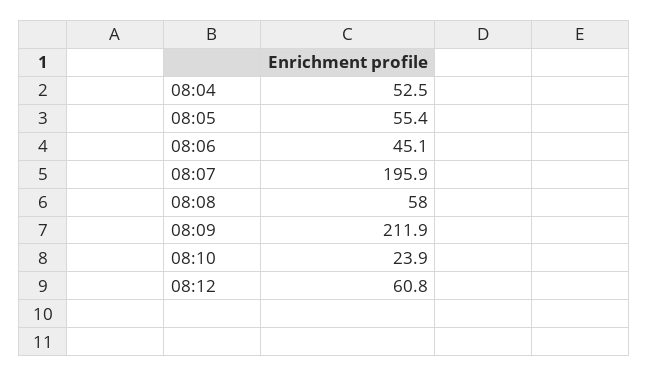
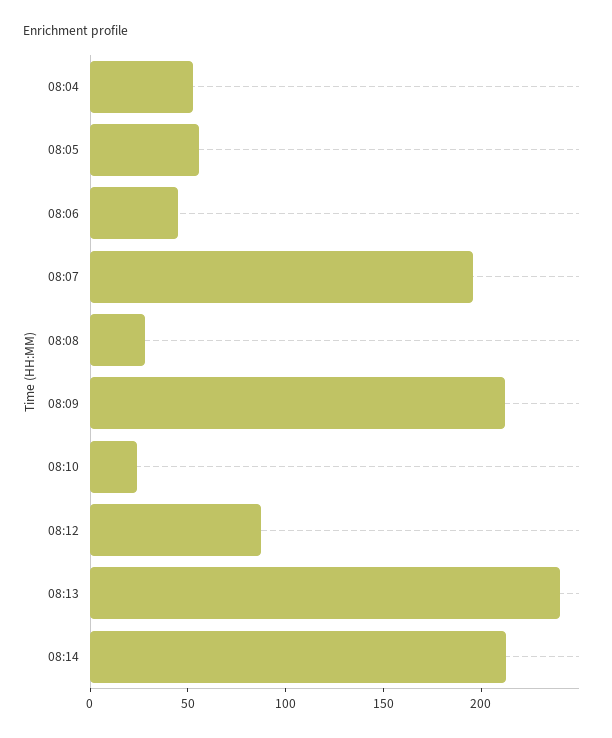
08:08: 58 -> 30
08:12: 60.8 -> 90
08:13: none -> 240
08:14: none -> 210

